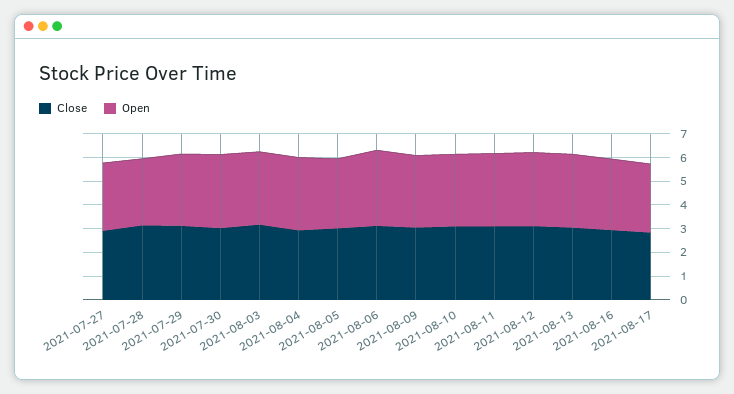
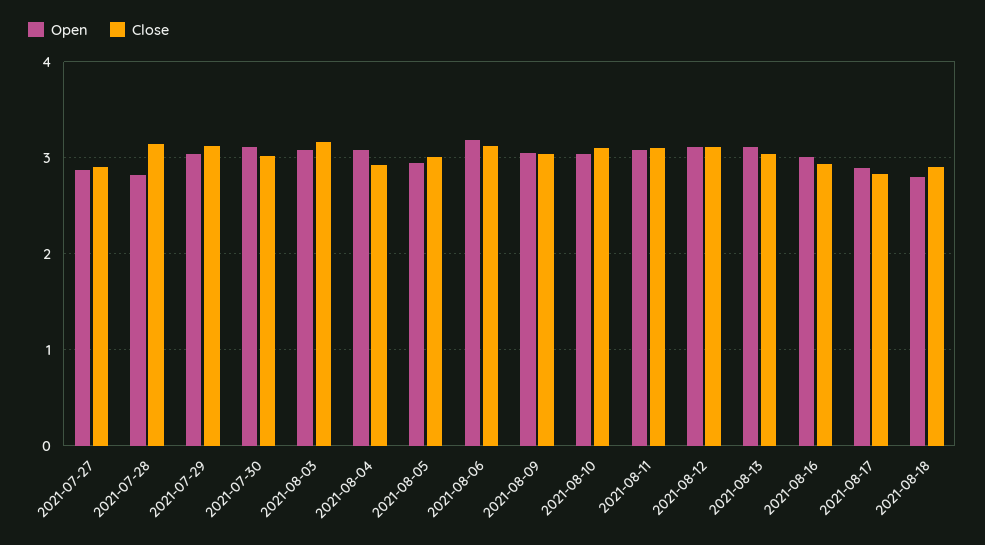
Open, 2021-08-18: none -> 2.8
Close, 2021-08-18: none -> 2.9

